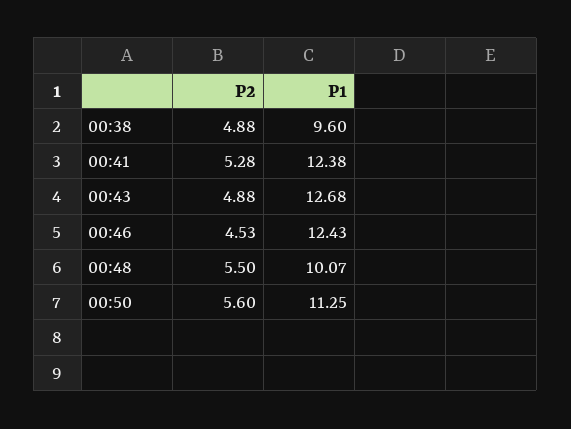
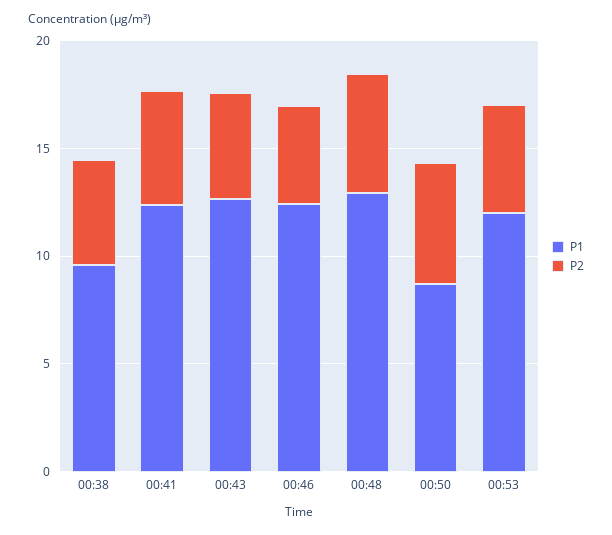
P1, 00:48: 10.07 -> 13
P1, 00:50: 11.25 -> 9
P1, 00:53: none -> 12
P2, 00:53: none -> 5

